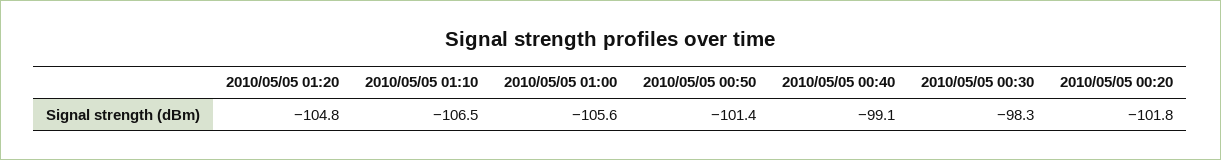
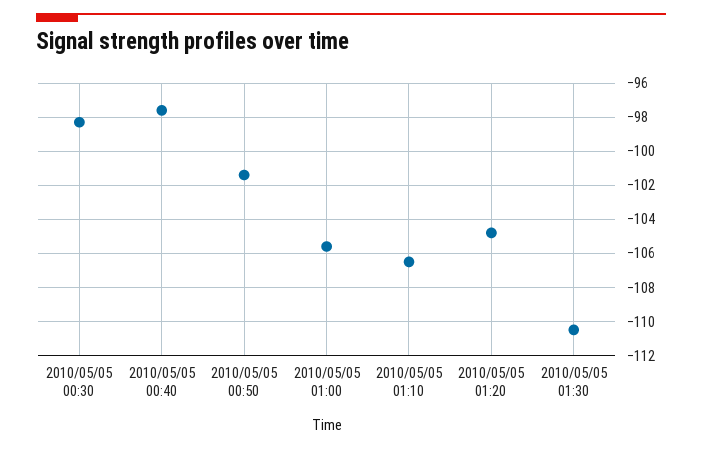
2010/05/05 00:40: -99.1 -> -97.5
2010/05/05 00:20: -101.8 -> none
2010/05/05 01:30: none -> -110.5

